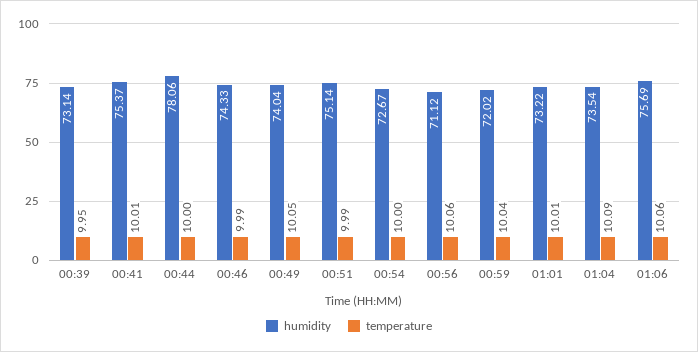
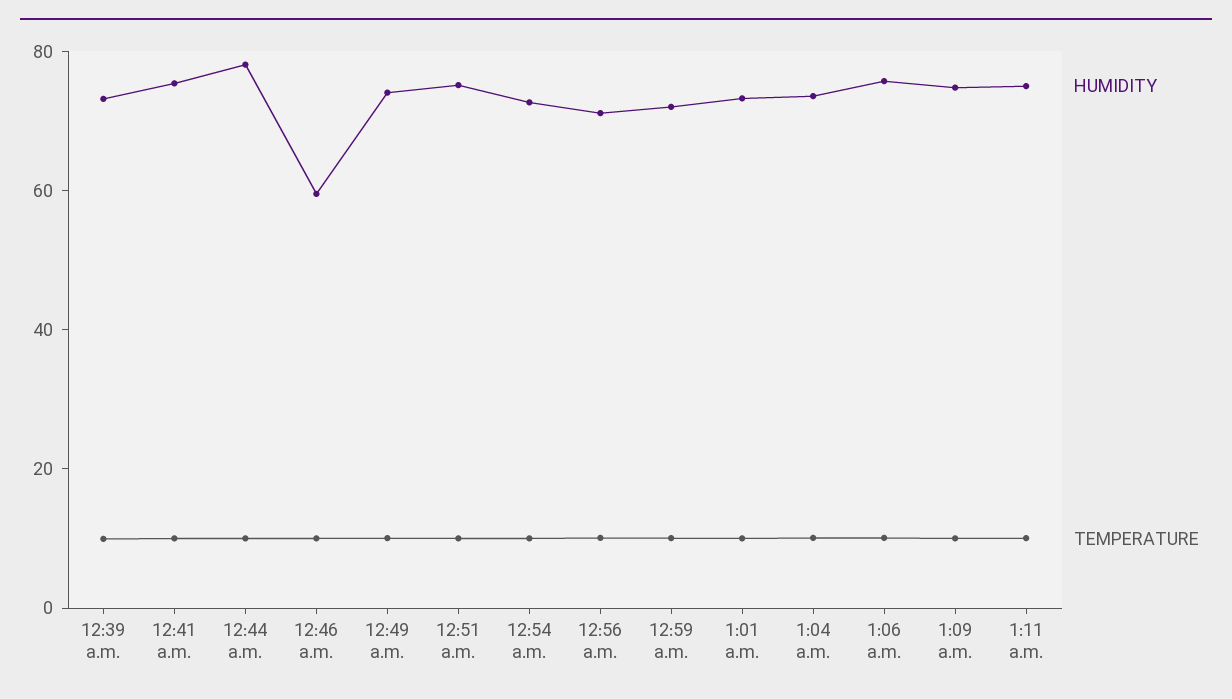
humidity, 00:46: 74.33 -> 60
humidity, 1:09 a.m.: none -> 75
temperature, 1:09 a.m.: none -> 10
humidity, 1:11 a.m.: none -> 75
temperature, 1:11 a.m.: none -> 10

